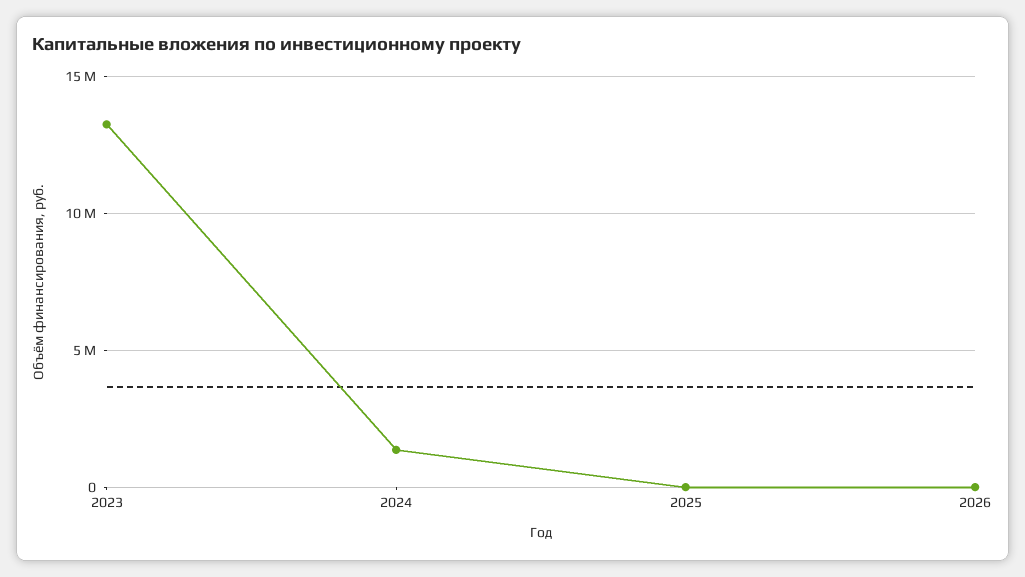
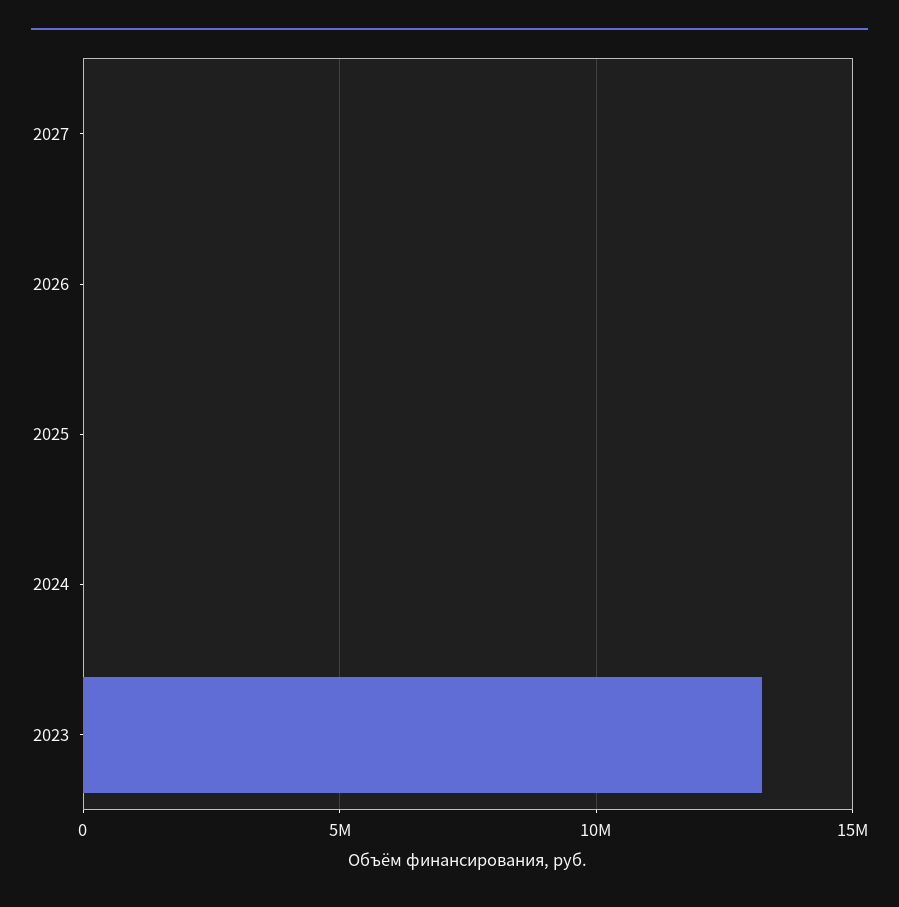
2024: 1500000 -> 0
2027: none -> 0

